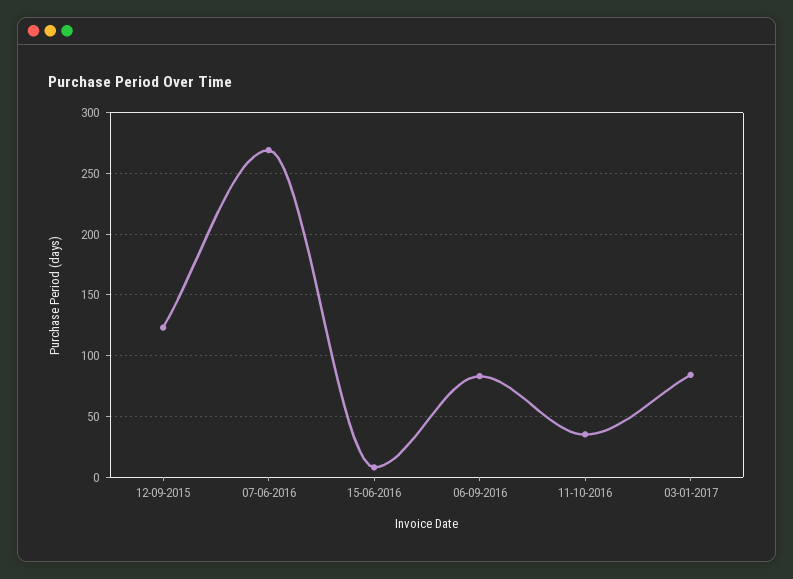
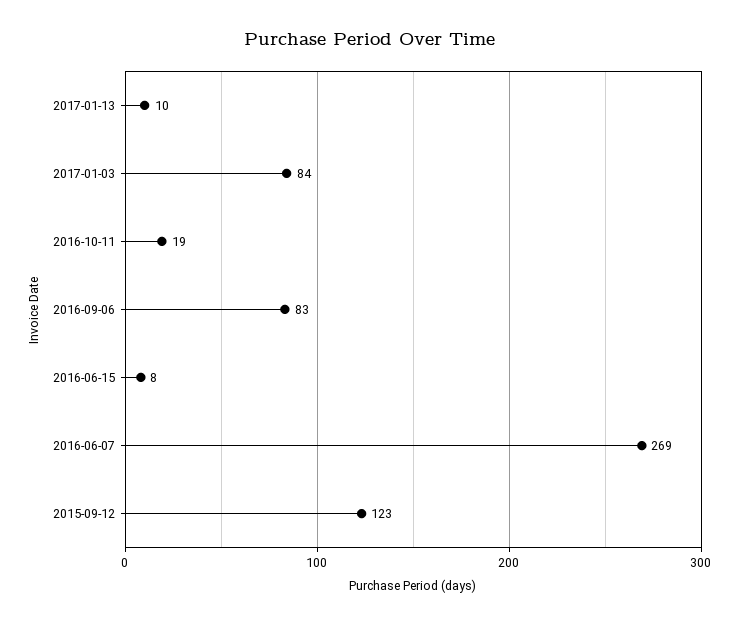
11-10-2016: 35 -> 19
2017-01-13: none -> 10

